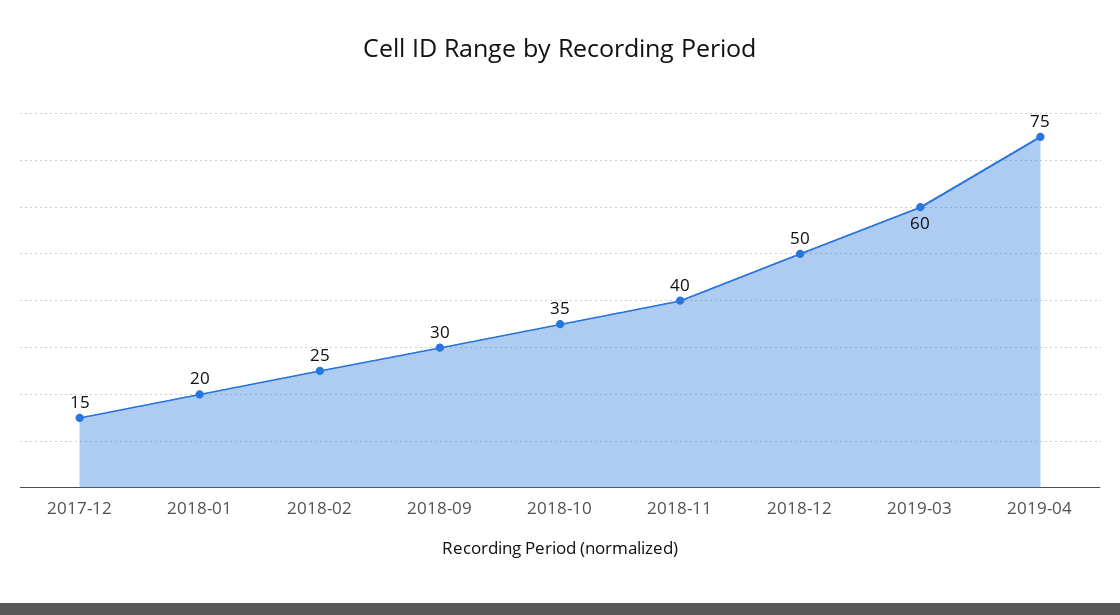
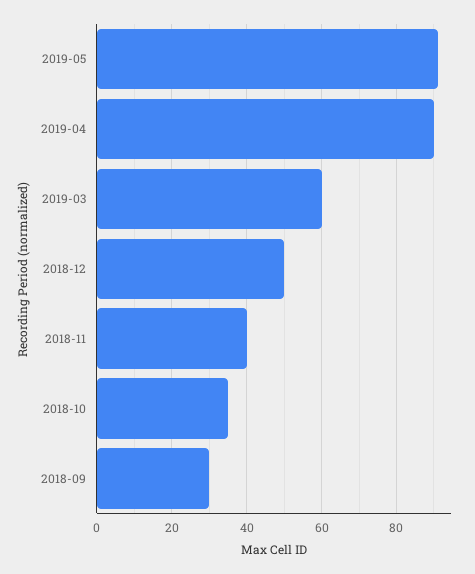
2017-12: 15 -> none
2018-01: 20 -> none
2018-02: 25 -> none
2019-04: 75 -> 90
2019-05: none -> 90

